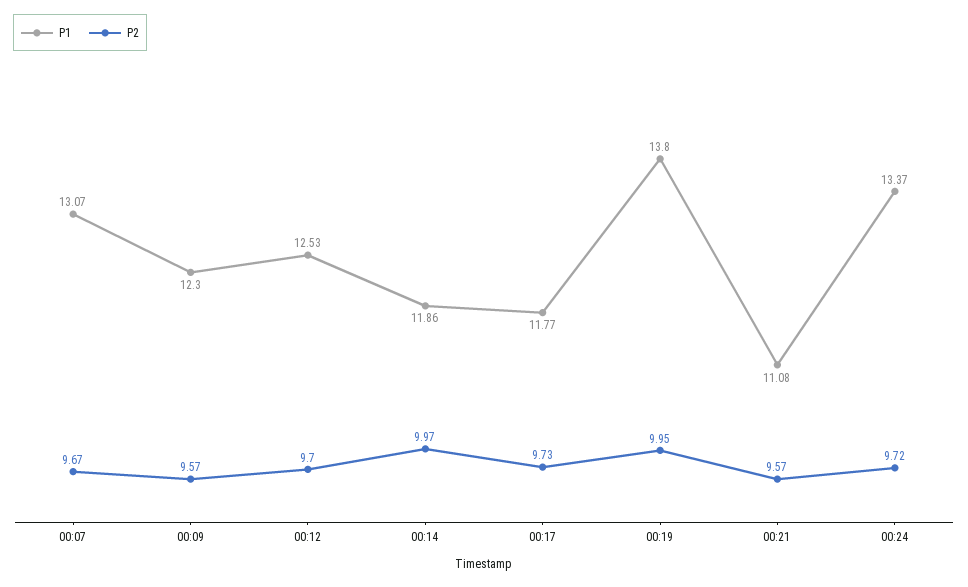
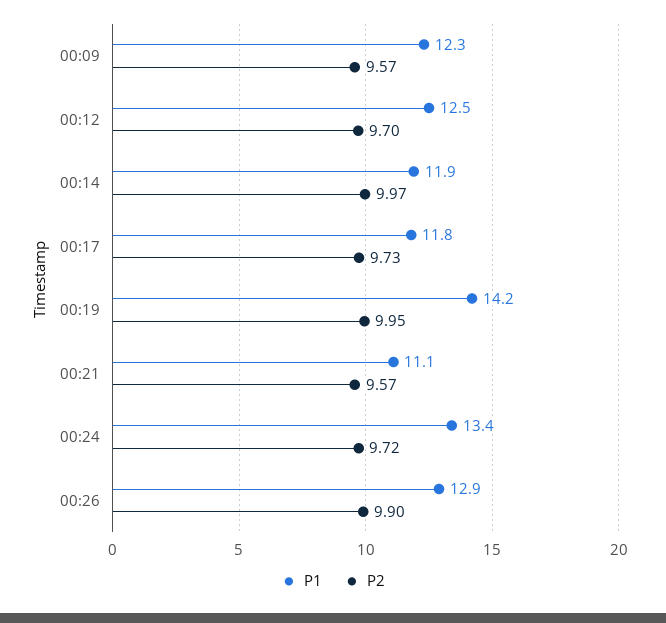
P1, 00:07: 13.07 -> none
P2, 00:07: 9.67 -> none
P1, 00:19: 13.8 -> 14.2
P1, 00:26: none -> 12.9
P2, 00:26: none -> 9.9

